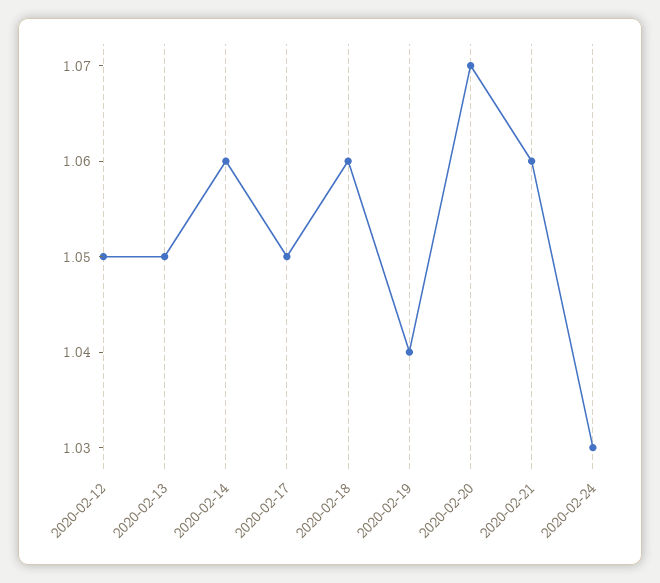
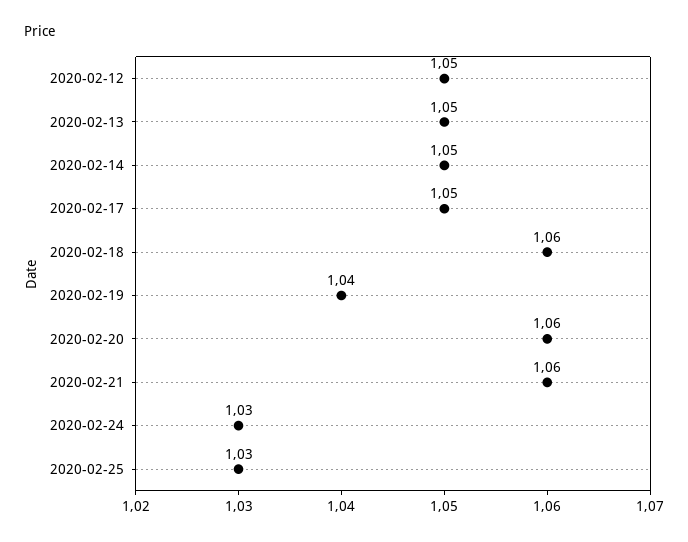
2020-02-14: 1.06 -> 1.05
2020-02-20: 1.07 -> 1.06
2020-02-25: none -> 1.03

